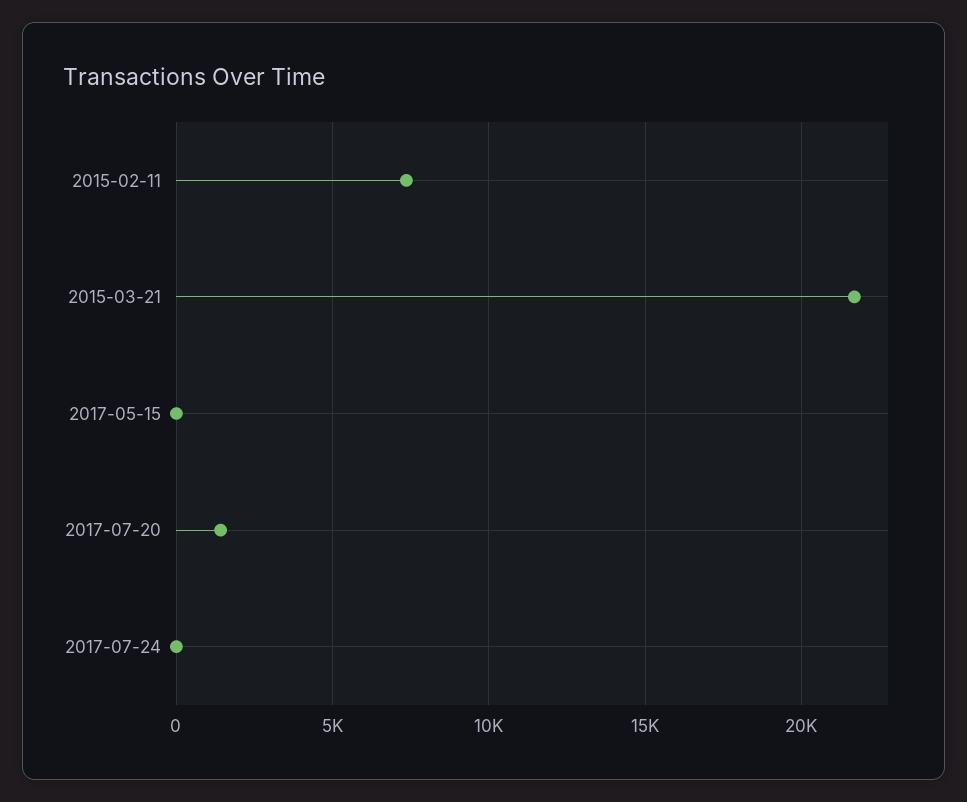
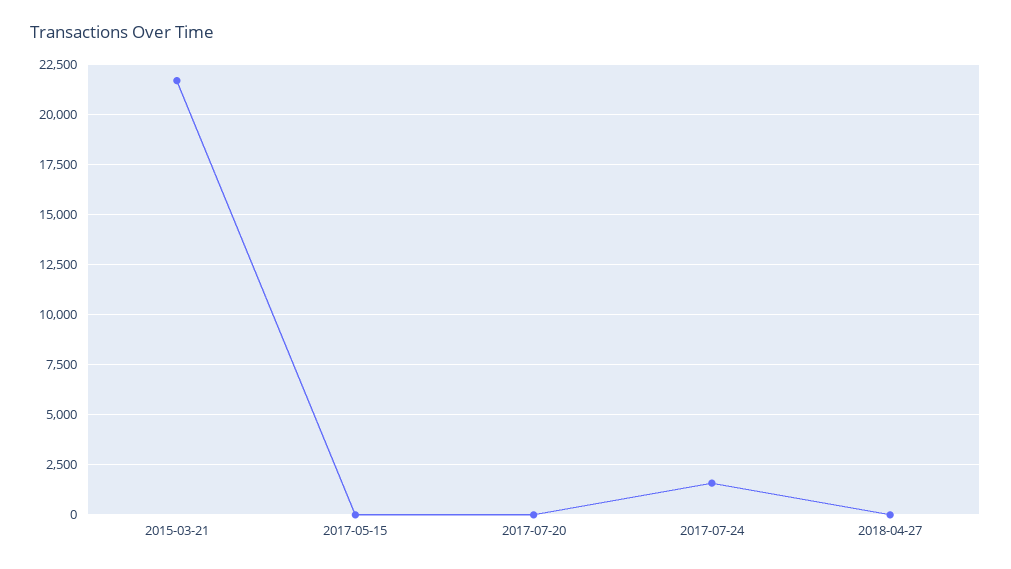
2015-02-11: 7500 -> none
2017-07-20: 1500 -> 0
2017-07-24: 0 -> 1500
2018-04-27: none -> 0

